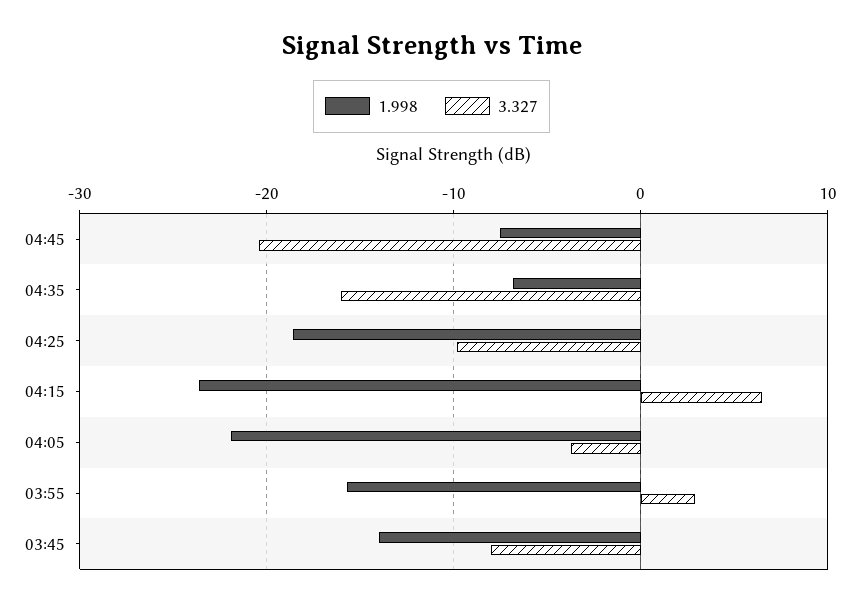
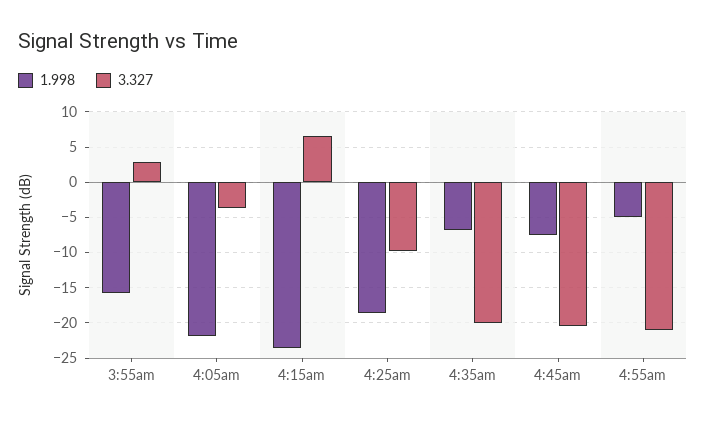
3.327, 04:35: -16 -> -20
1.998, 03:45: -14 -> none
3.327, 03:45: -8 -> none
1.998, 4:55am: none -> -5
3.327, 4:55am: none -> -21

